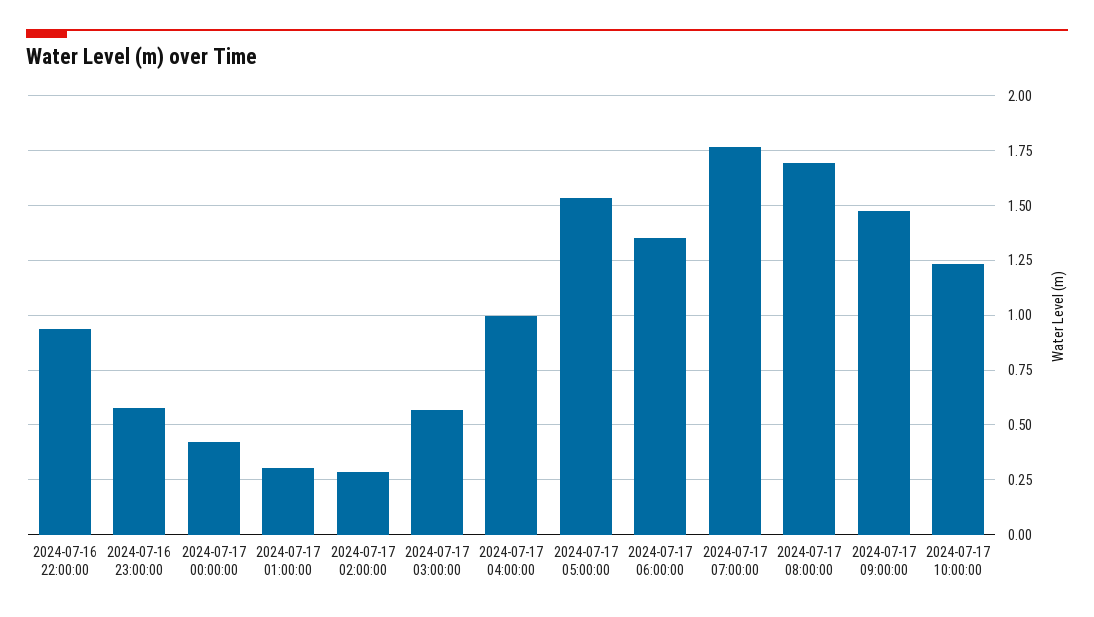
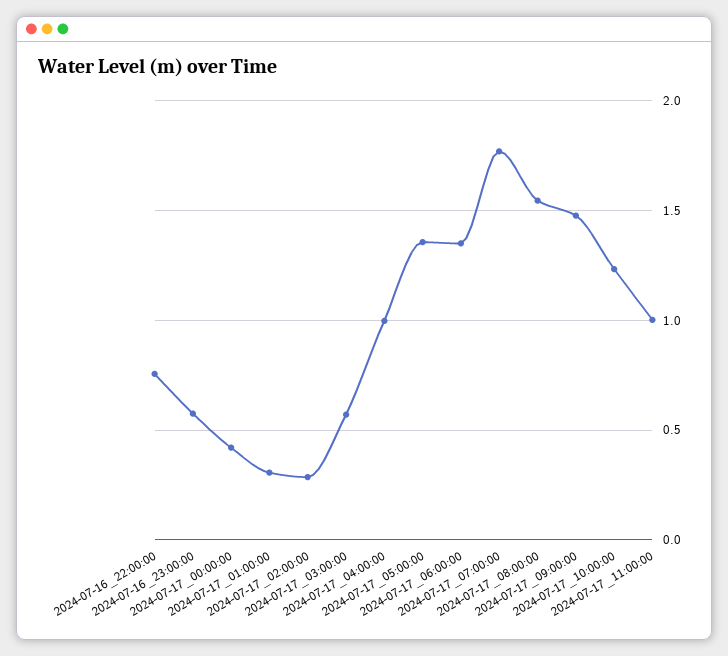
2024-07-16 22:00:00: 0.95 -> 0.75
2024-07-17 05:00:00: 1.55 -> 1.35
2024-07-17 08:00:00: 1.7 -> 1.55
2024-07-17_11:00:00: none -> 1

